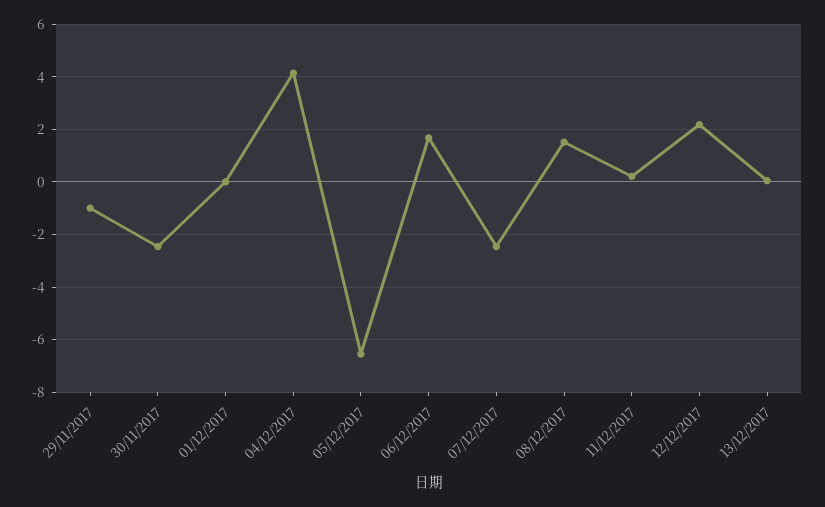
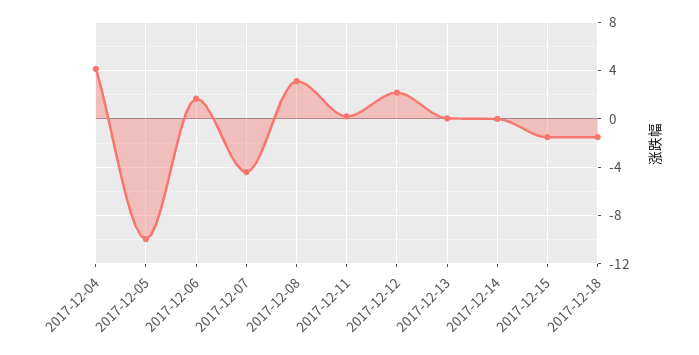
29/11/2017: -1 -> none
30/11/2017: -2.5 -> none
01/12/2017: 0 -> none
05/12/2017: -6.5 -> -10
07/12/2017: -2.5 -> -4.5
08/12/2017: 1.5 -> 3
2017-12-14: none -> 0
2017-12-15: none -> -1.5
2017-12-18: none -> -1.5

